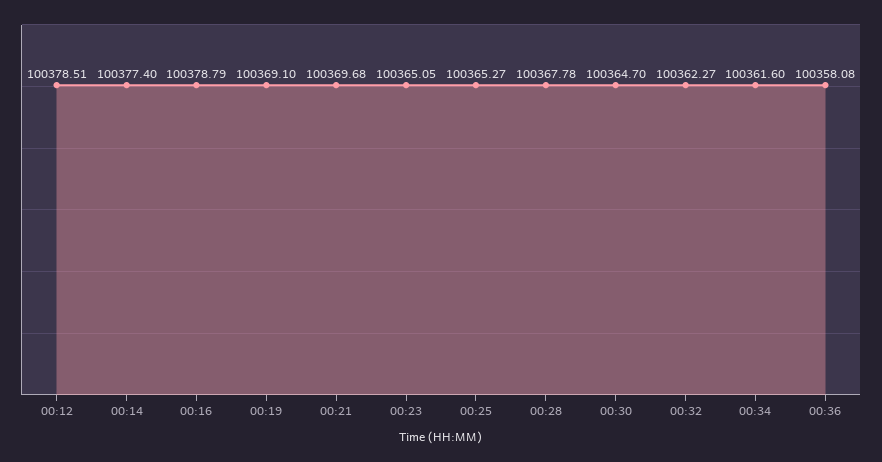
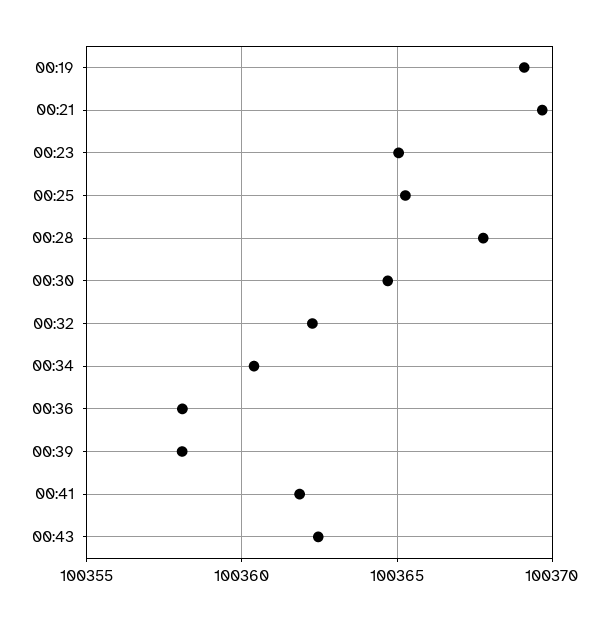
00:12: 100378.51 -> none
00:14: 100377.4 -> none
00:16: 100378.79 -> none
00:34: 100361.6 -> 100360.5
00:39: none -> 100358
00:41: none -> 100362
00:43: none -> 100362.5

